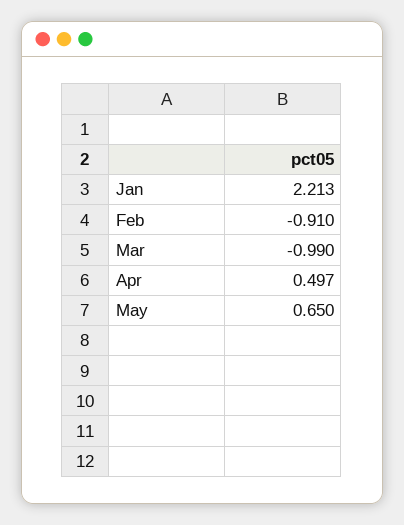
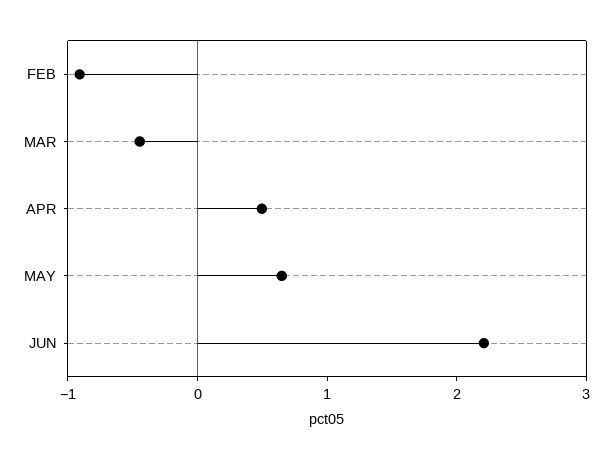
Jan: 2.213 -> none
Mar: -0.99 -> -0.4
JUN: none -> 2.2

